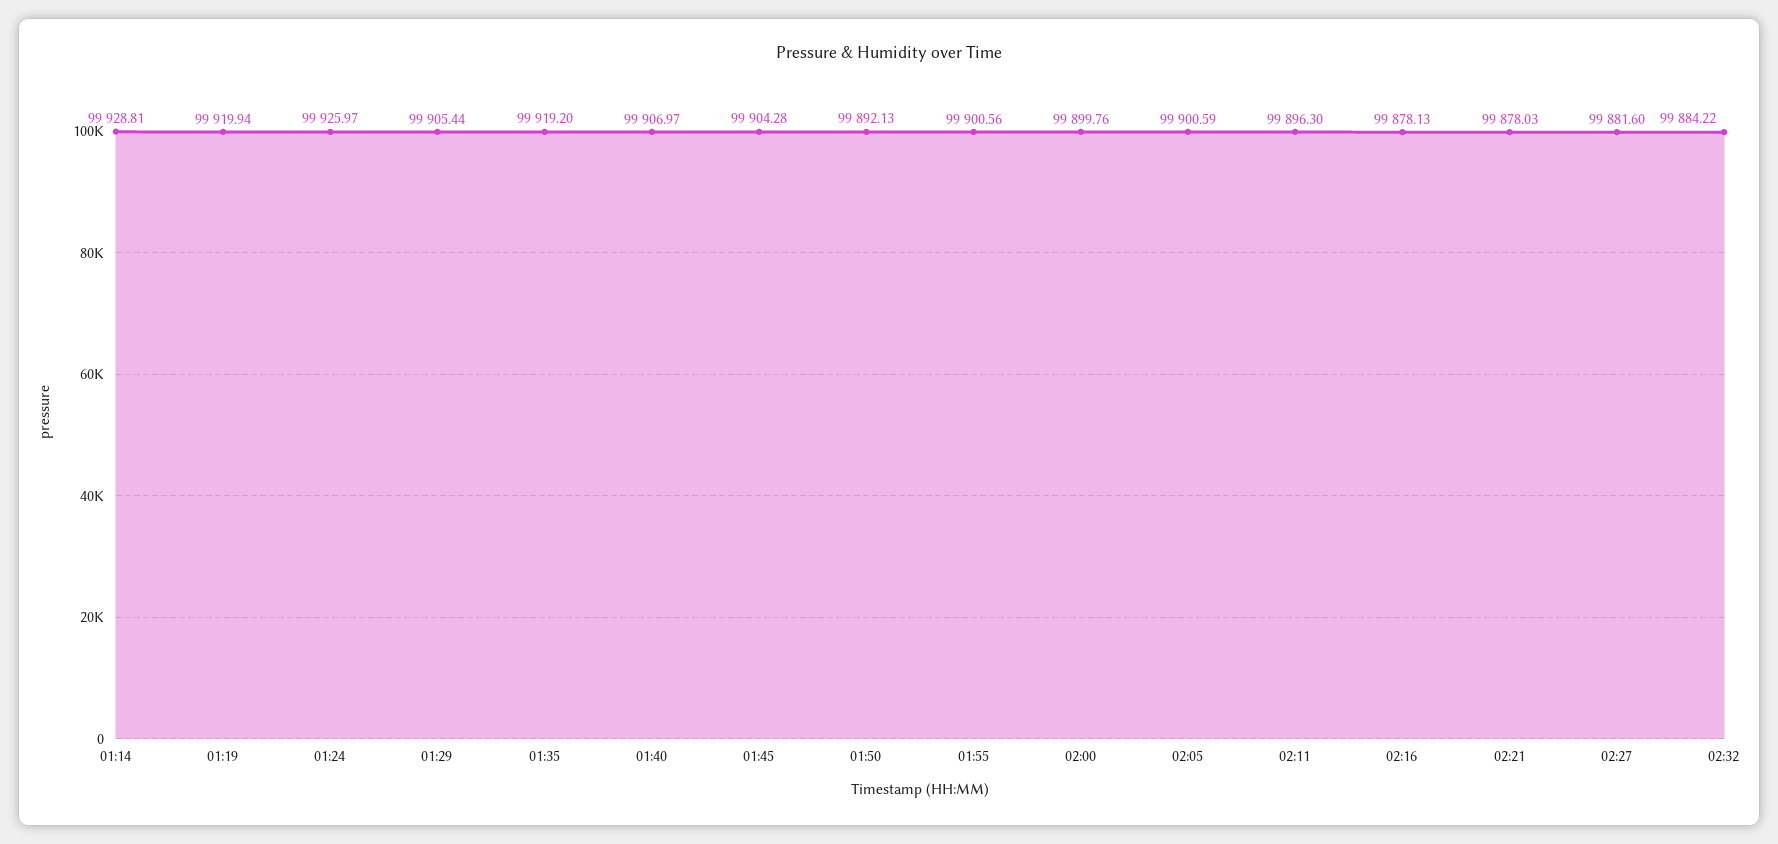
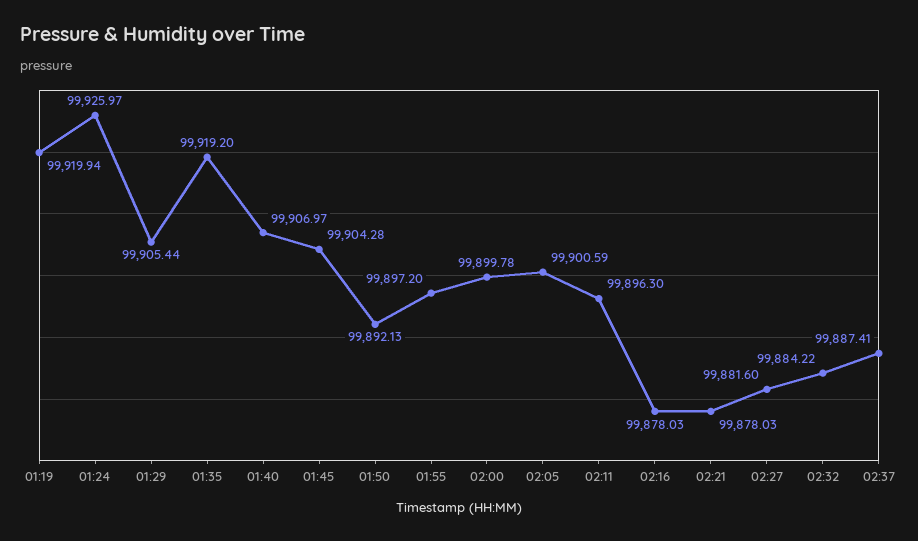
01:14: 99928.81 -> none
01:55: 99900.56 -> 99897.2
02:00: 99899.76 -> 99899.78
02:16: 99878.13 -> 99878.03
02:37: none -> 99887.41

